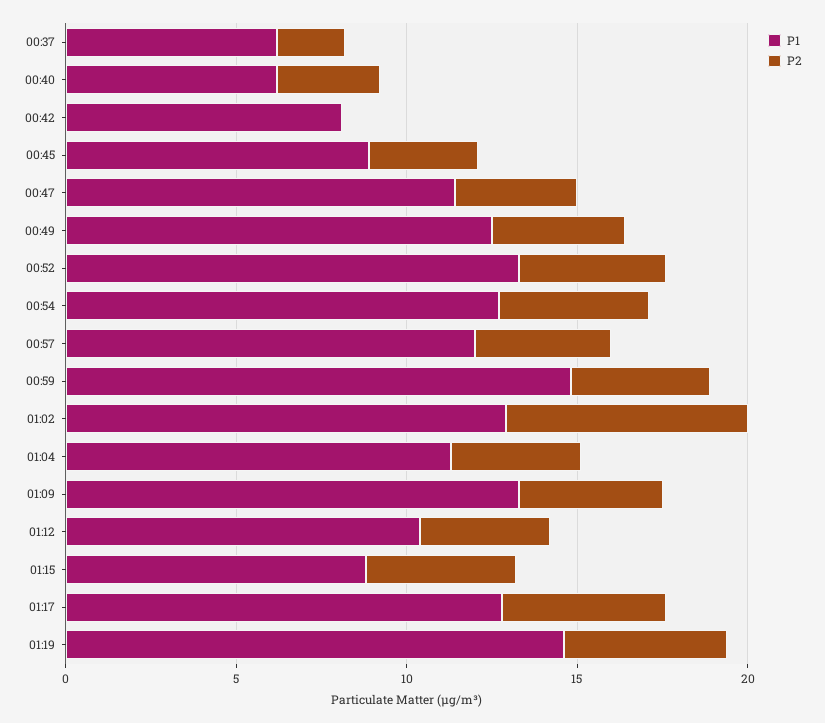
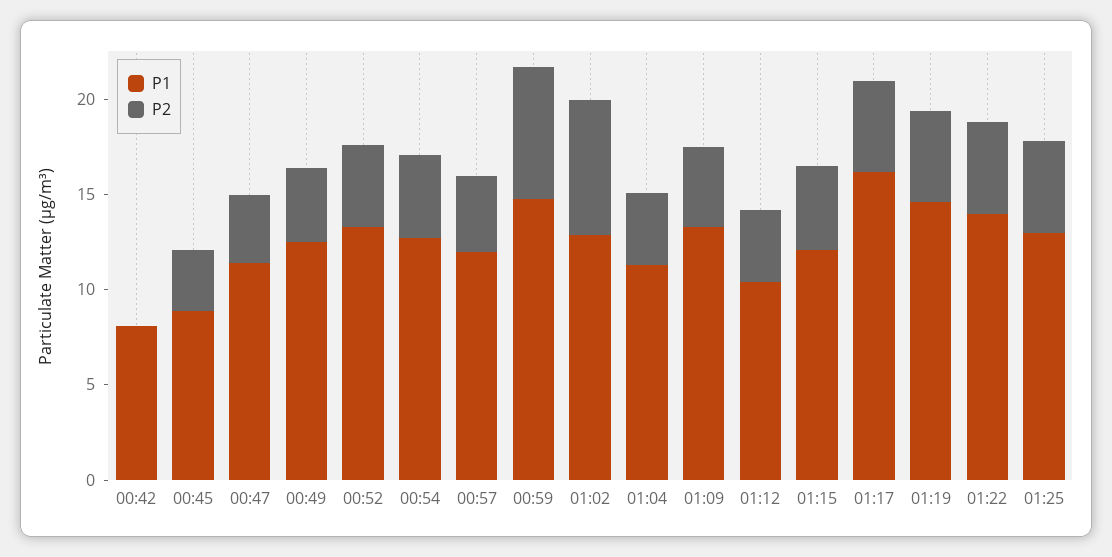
P1, 00:37: 6 -> none
P2, 00:37: 2 -> none
P1, 00:40: 6 -> none
P2, 00:40: 3 -> none
P2, 00:59: 4 -> 7
P1, 01:15: 9 -> 12
P1, 01:17: 13 -> 16
P1, 01:22: none -> 14
P2, 01:22: none -> 5
P1, 01:25: none -> 13
P2, 01:25: none -> 5

